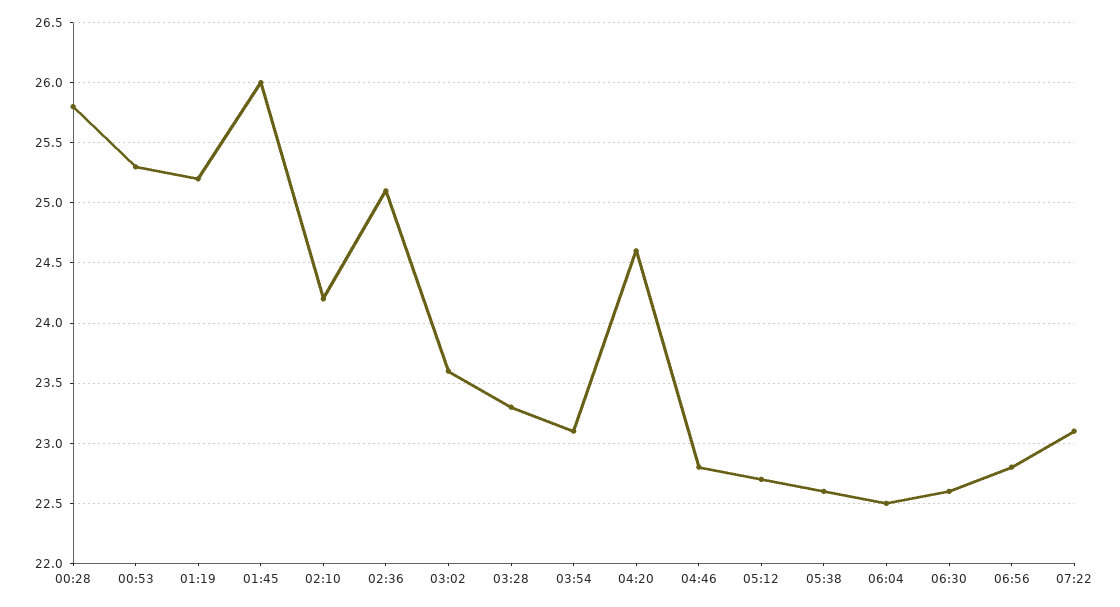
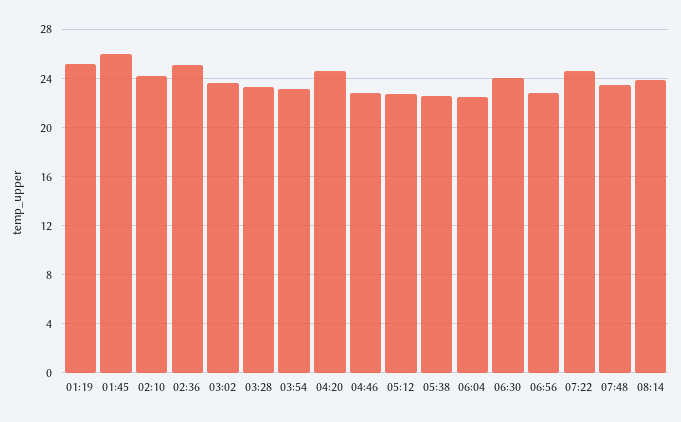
00:28: 25.8 -> none
00:53: 25.3 -> none
06:30: 22.6 -> 24
07:22: 23.1 -> 24.5
07:48: none -> 23.5
08:14: none -> 24

